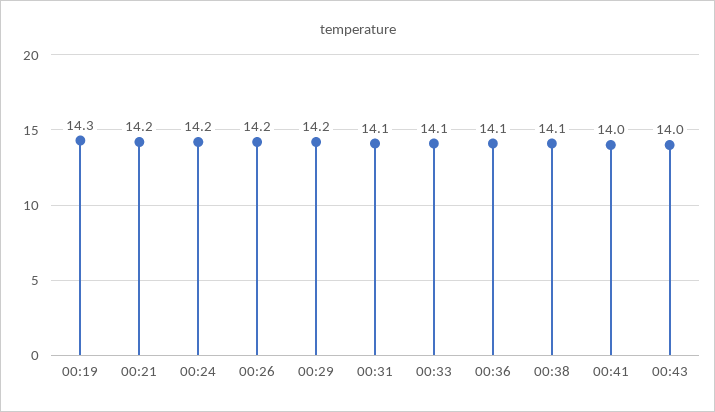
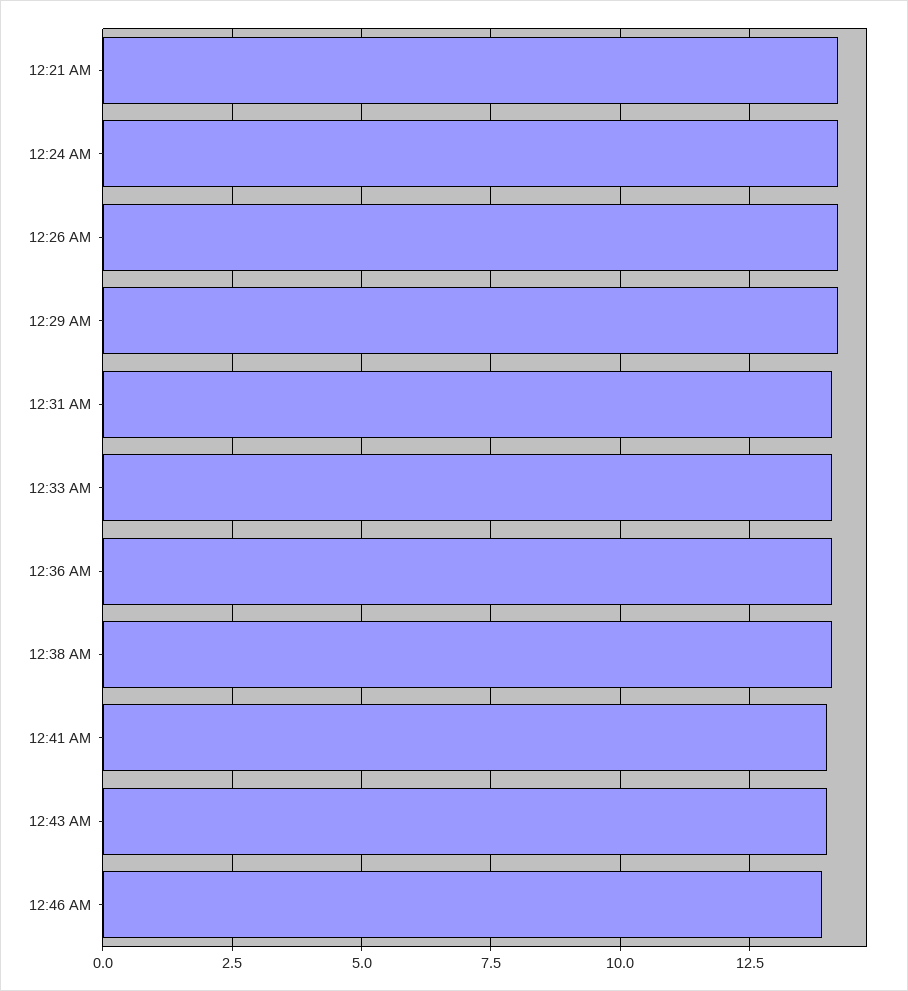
00:19: 14.3 -> none
12:46 AM: none -> 14

